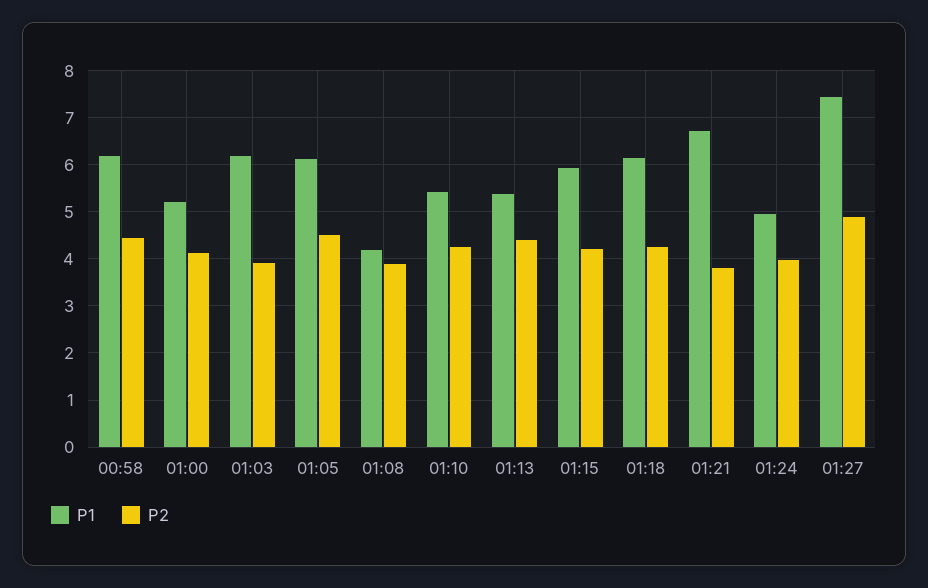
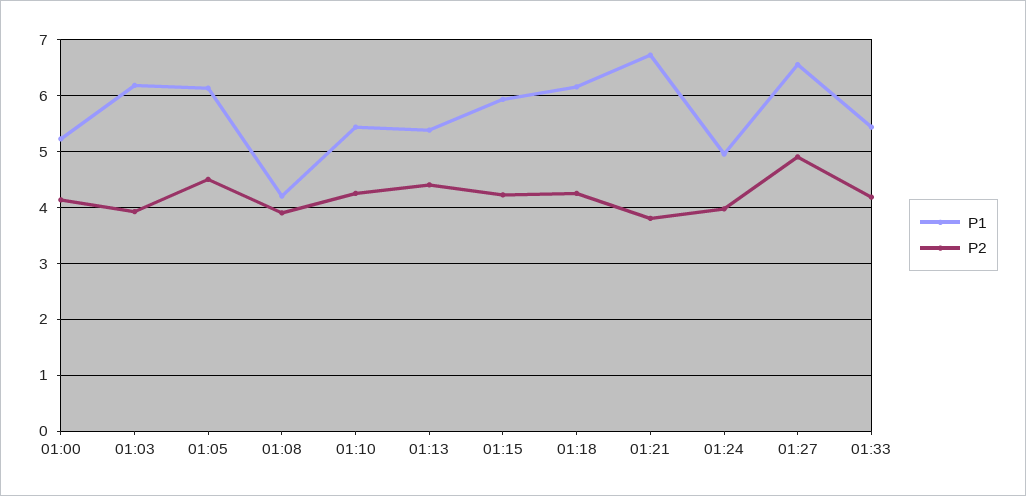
P1, 00:58: 6.2 -> none
P2, 00:58: 4.4 -> none
P1, 01:27: 7.4 -> 6.6
P1, 01:33: none -> 5.4
P2, 01:33: none -> 4.2

